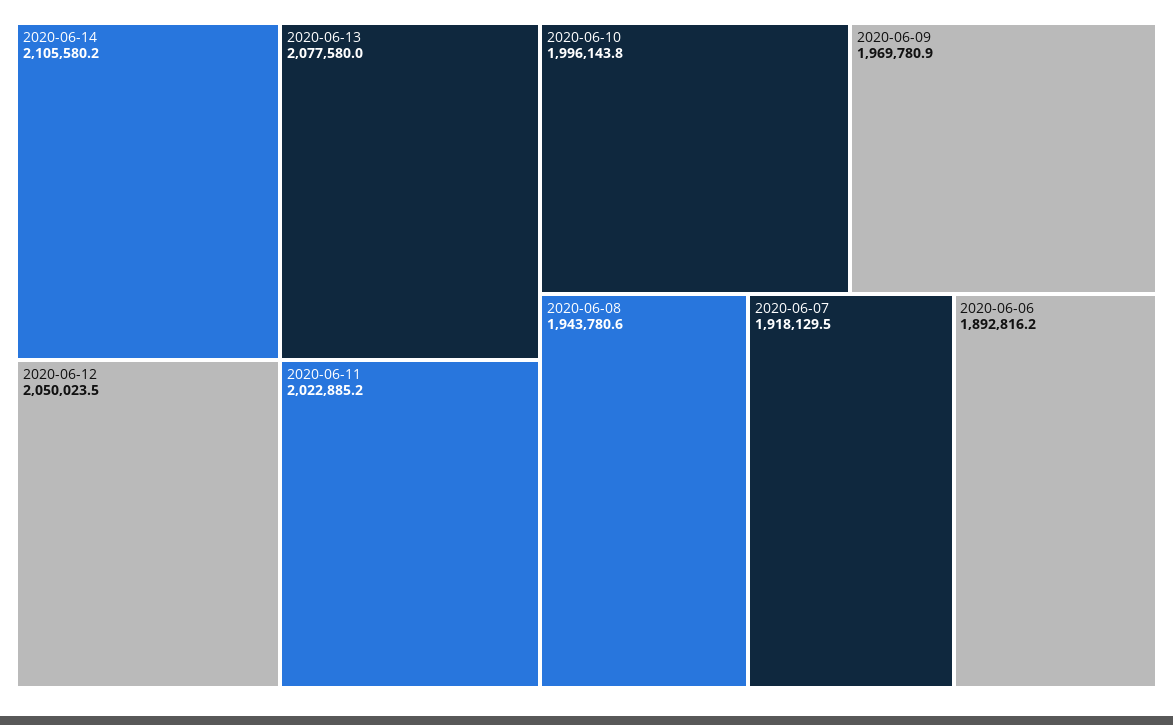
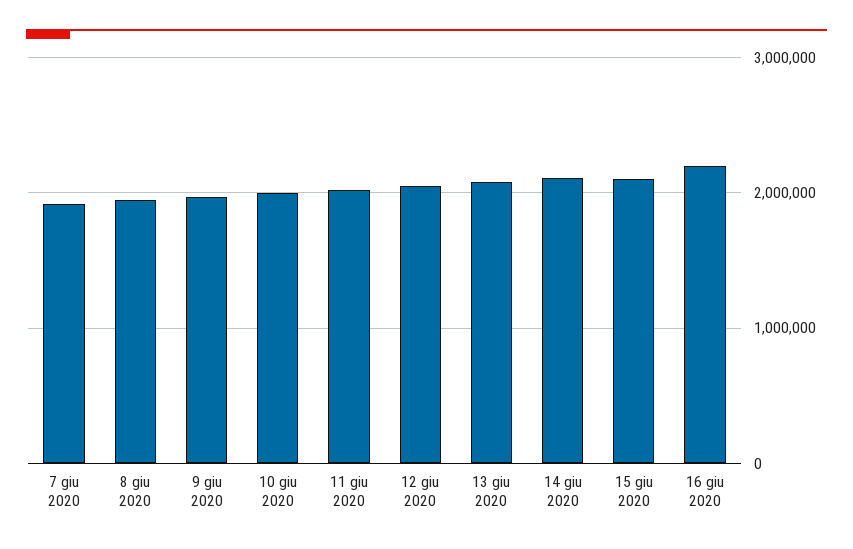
2020-06-06: 1892816.2 -> none
15 giu 2020: none -> 2100000
16 giu 2020: none -> 2200000

